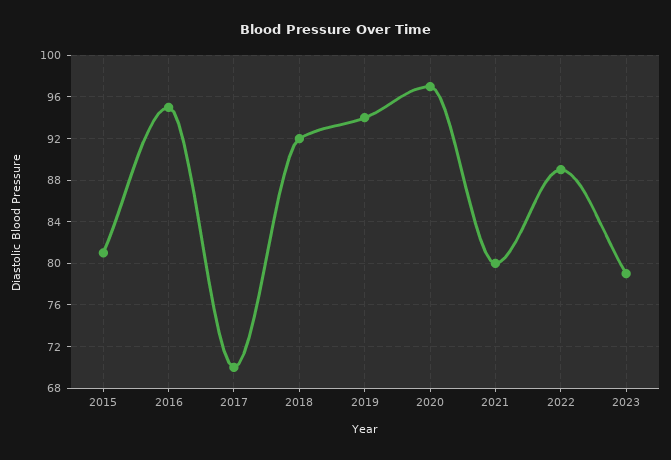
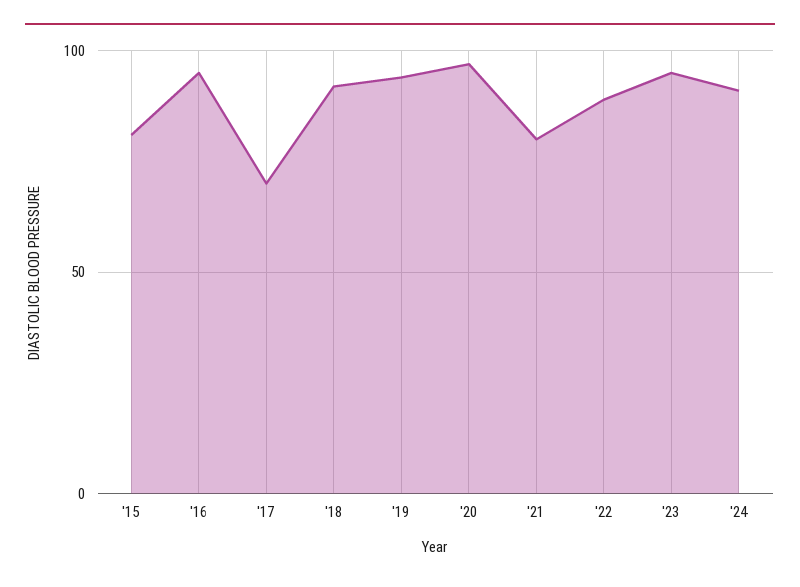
2023: 79 -> 95
'24: none -> 90

